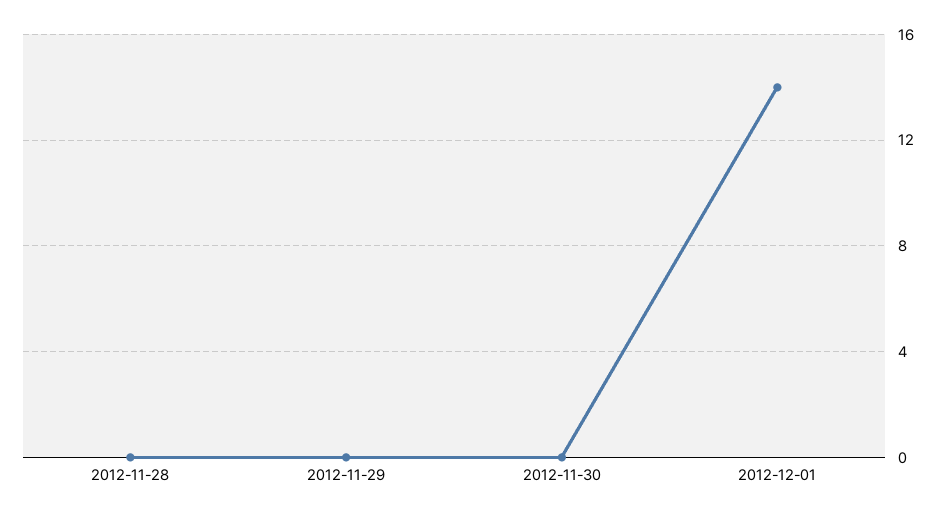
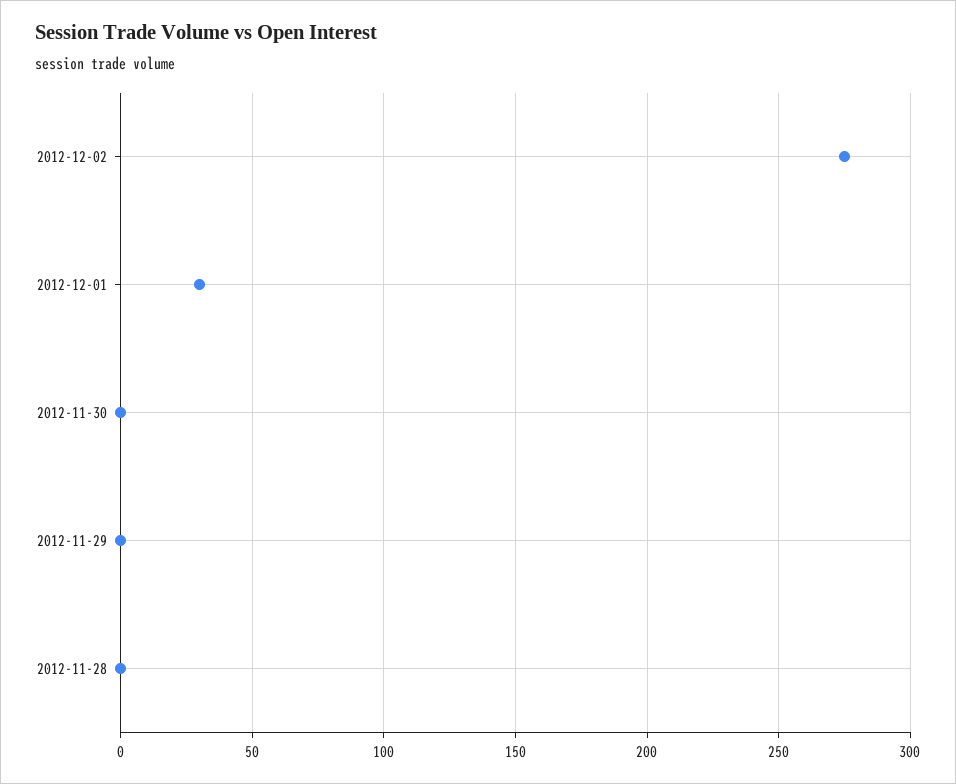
2012-12-01: 14 -> 30
2012-12-02: none -> 275

